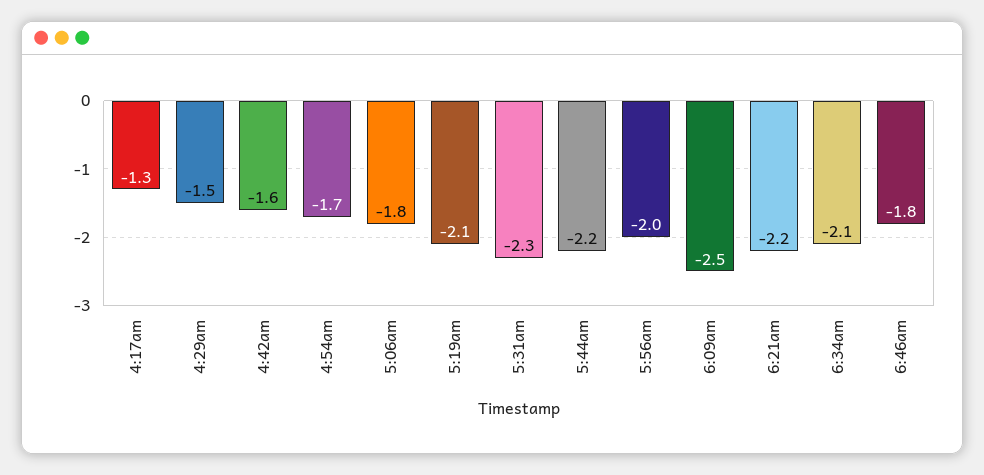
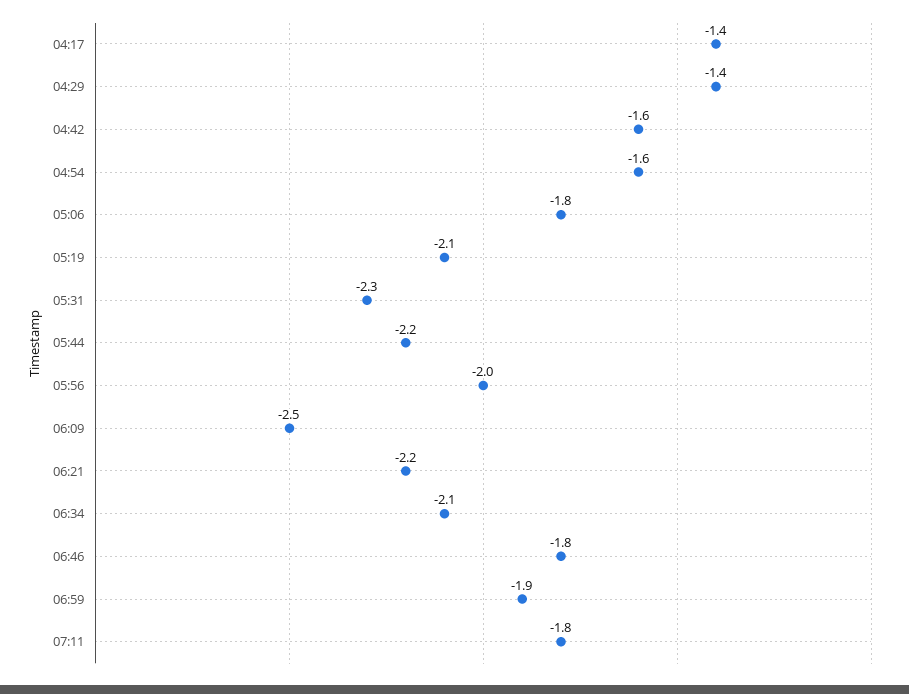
4:17am: -1.3 -> -1.4
4:29am: -1.5 -> -1.4
4:54am: -1.7 -> -1.6
06:59: none -> -1.9
07:11: none -> -1.8

